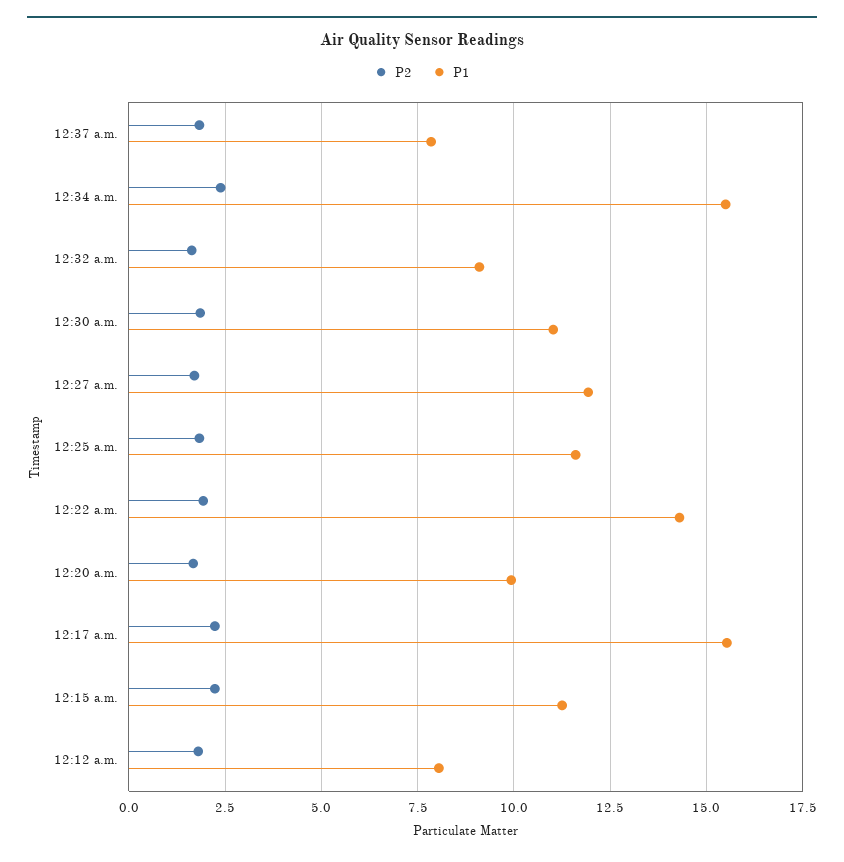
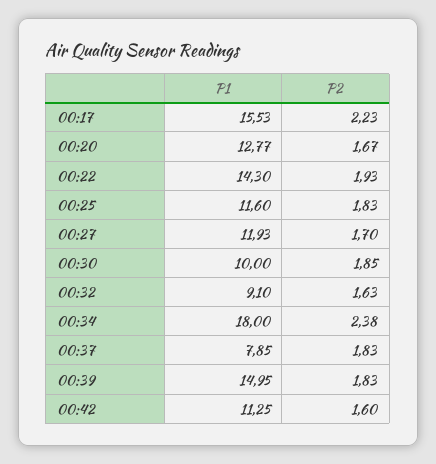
P1, 12:34 a.m.: 15.5 -> 18
P1, 12:30 a.m.: 11 -> 10
P1, 12:20 a.m.: 10 -> 12.77
P2, 12:15 a.m.: 2.25 -> none
P1, 12:15 a.m.: 11.25 -> none
P2, 12:12 a.m.: 1.75 -> none
P1, 12:12 a.m.: 8 -> none
P1, 00:39: none -> 14.95
P2, 00:39: none -> 1.83
P1, 00:42: none -> 11.25
P2, 00:42: none -> 1.6

